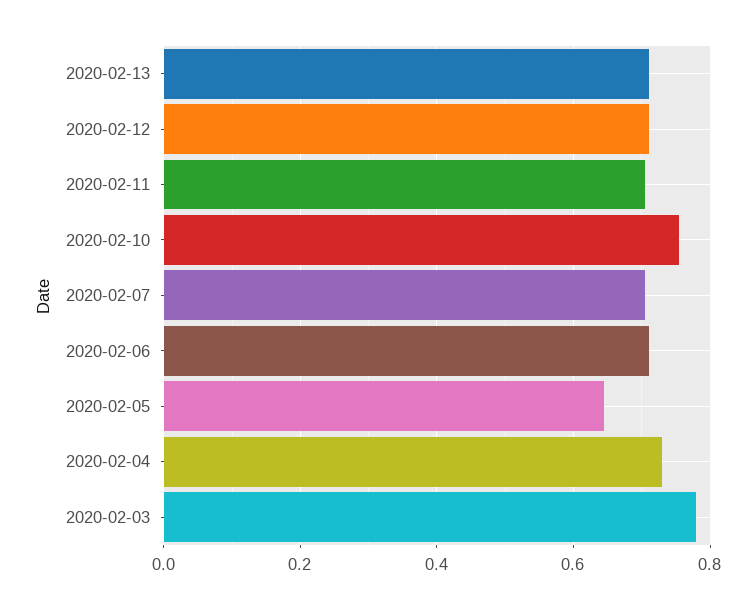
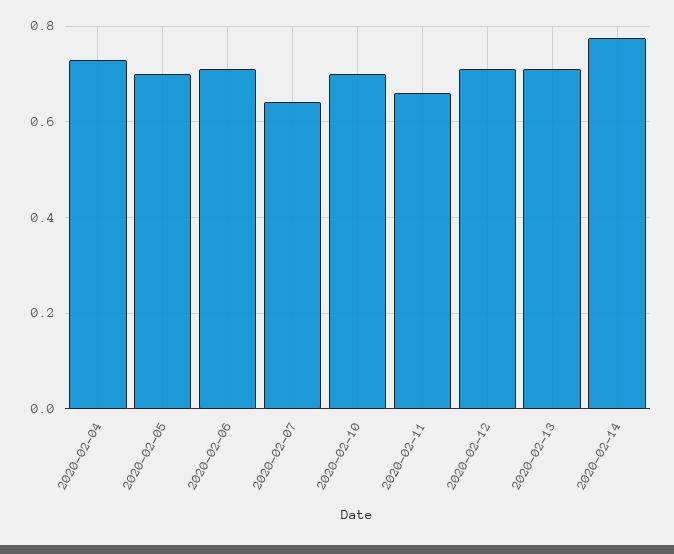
2020-02-11: 0.7 -> 0.66
2020-02-10: 0.76 -> 0.7
2020-02-07: 0.7 -> 0.64
2020-02-05: 0.64 -> 0.7
2020-02-03: 0.78 -> none
2020-02-14: none -> 0.78

